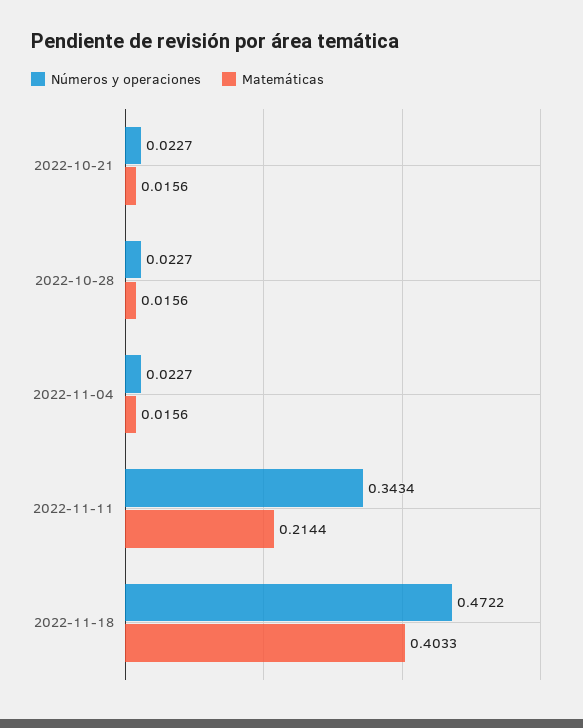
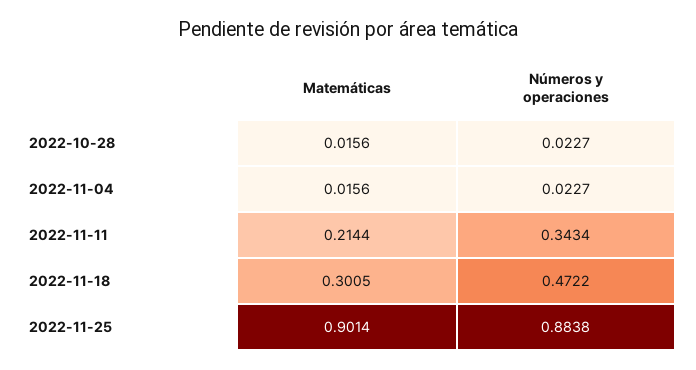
Números y operaciones, 2022-10-21: 0.0227 -> none
Matemáticas, 2022-10-21: 0.0156 -> none
Matemáticas, 2022-11-18: 0.4033 -> 0.3005
Matemáticas, 2022-11-25: none -> 0.9014
Números y operaciones, 2022-11-25: none -> 0.8838

